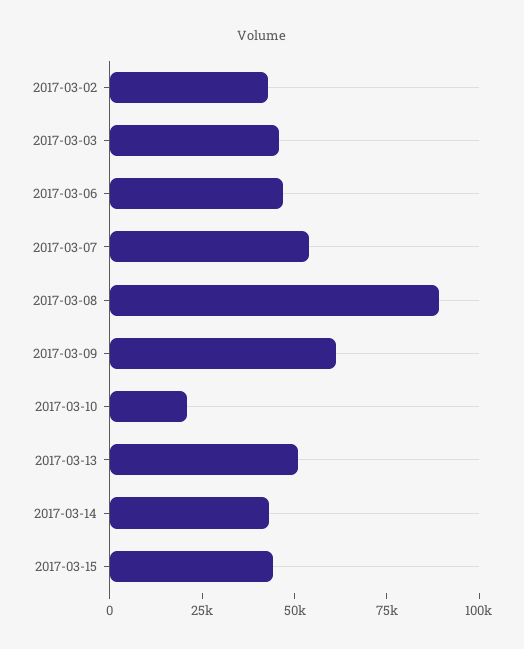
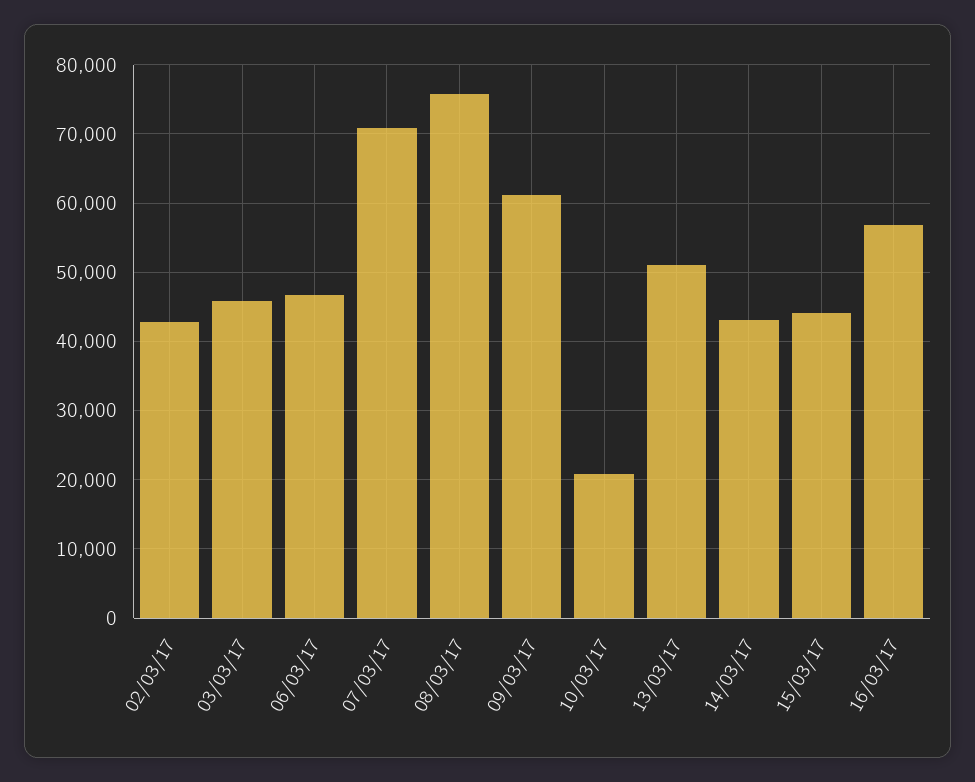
2017-03-07: 55000 -> 71000
2017-03-08: 90000 -> 76000
16/03/17: none -> 57000

